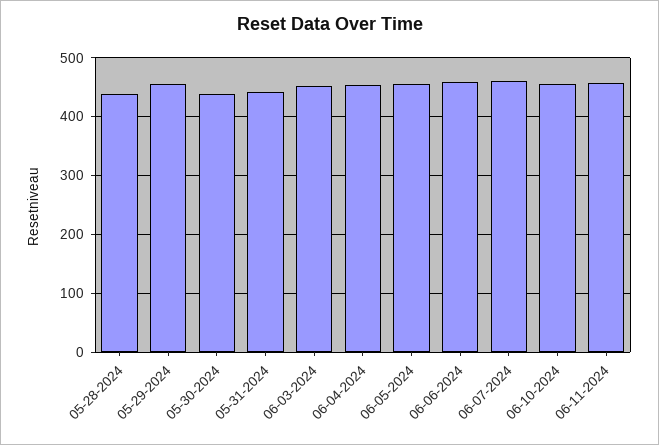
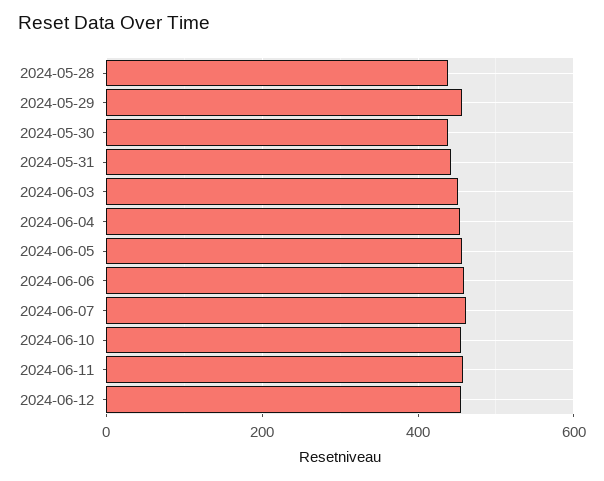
2024-06-12: none -> 460

